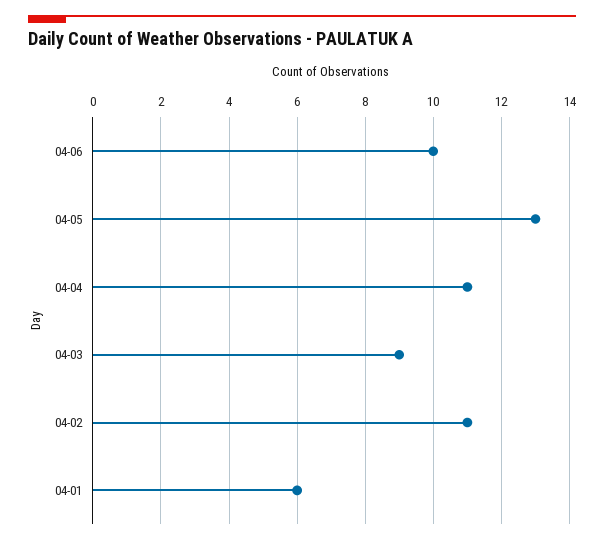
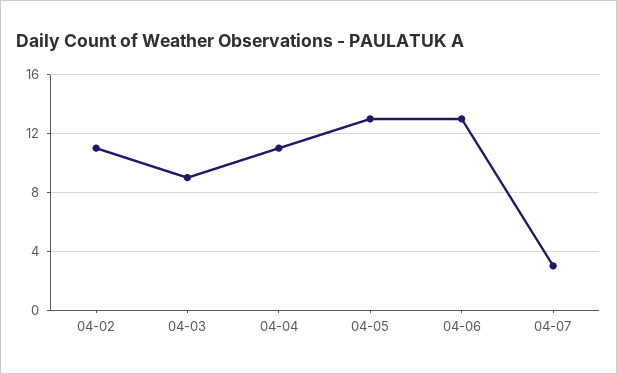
04-06: 10 -> 13
04-01: 6 -> none
04-07: none -> 3

